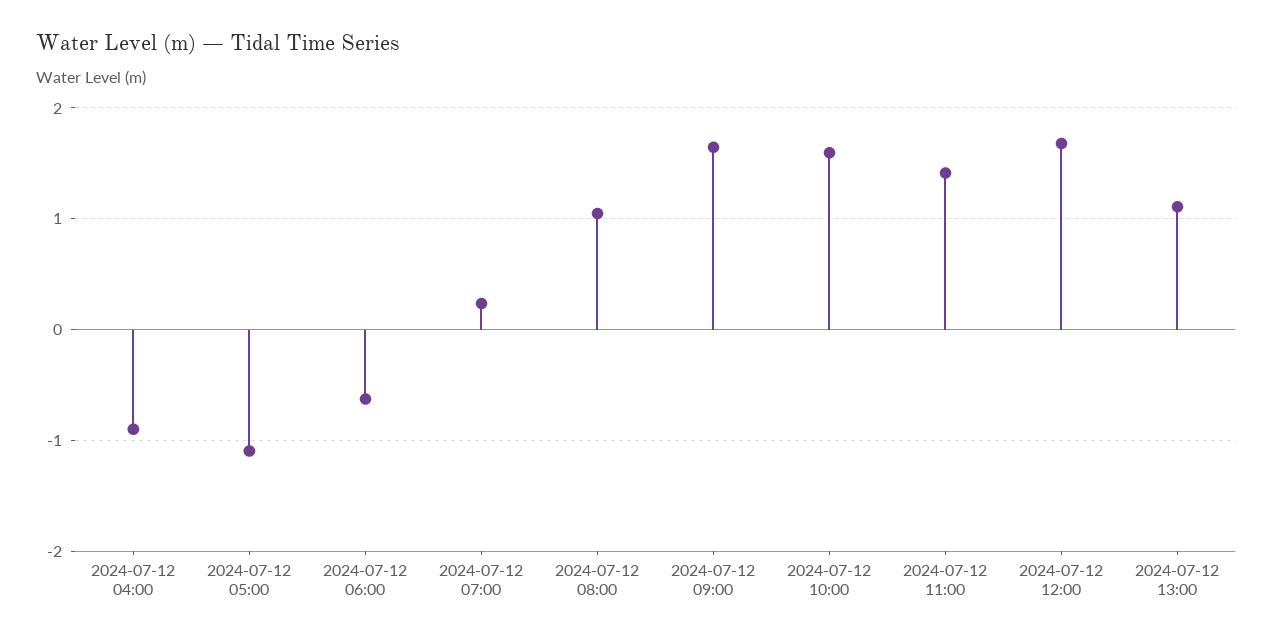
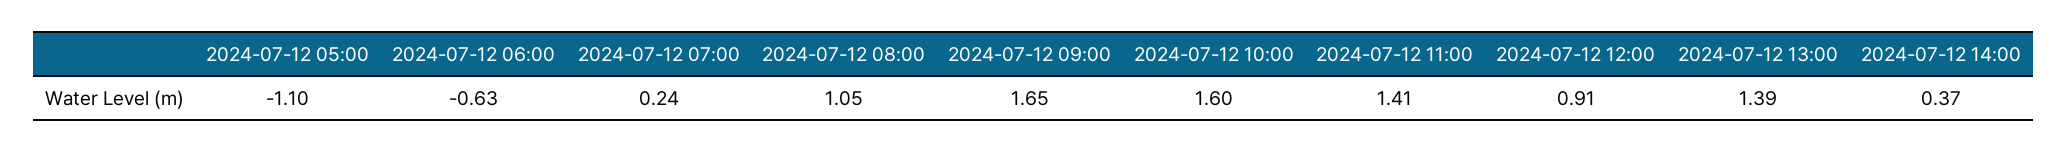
2024-07-12 04:00: -0.9 -> none
2024-07-12 12:00: 1.7 -> 0.91
2024-07-12 13:00: 1.1 -> 1.39
2024-07-12 14:00: none -> 0.37

